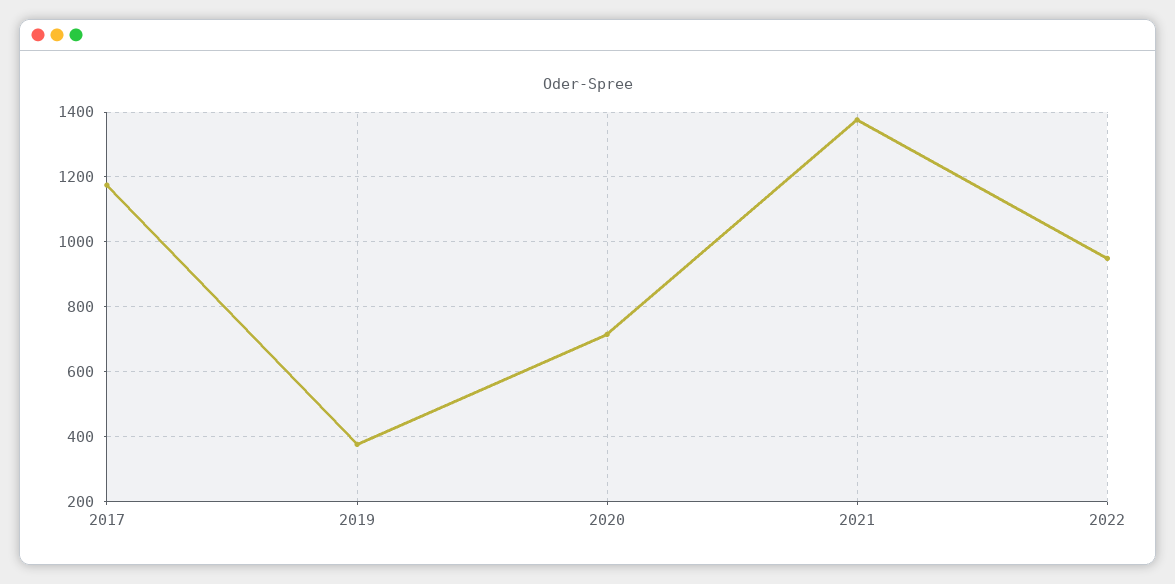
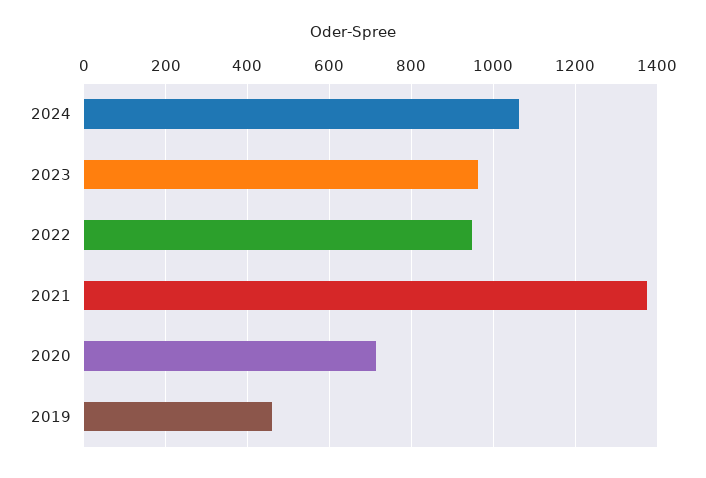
2017: 1180 -> none
2019: 380 -> 460
2024: none -> 1060
2023: none -> 960

